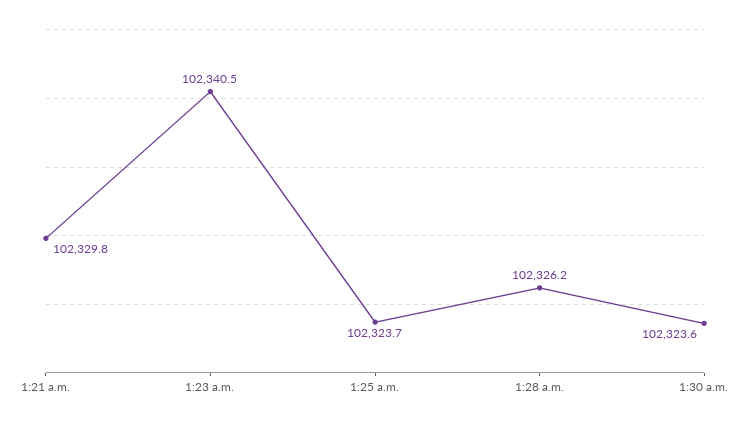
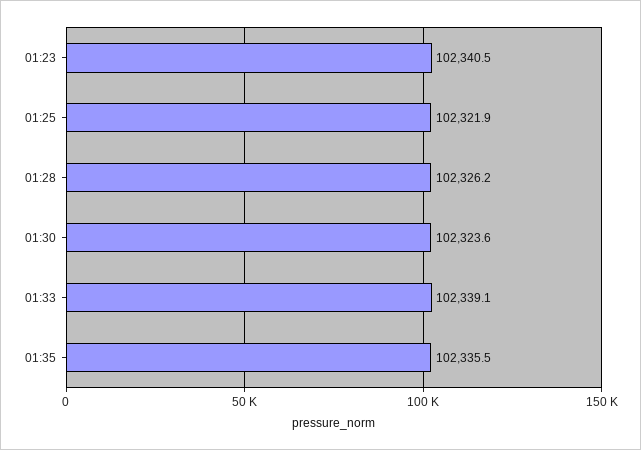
1:21 a.m.: 102329.8 -> none
1:25 a.m.: 102323.7 -> 102321.9
01:33: none -> 102339.1
01:35: none -> 102335.5

